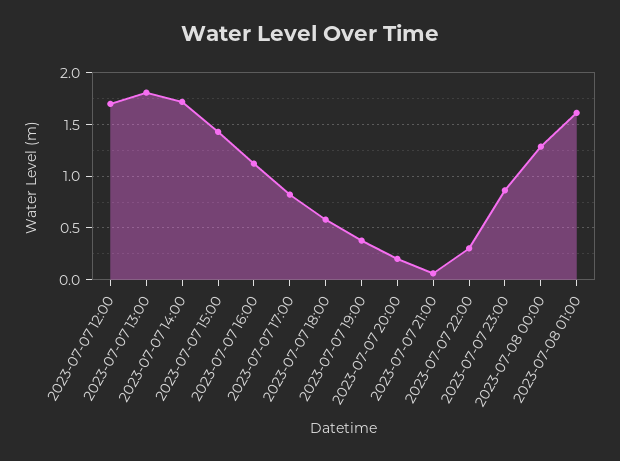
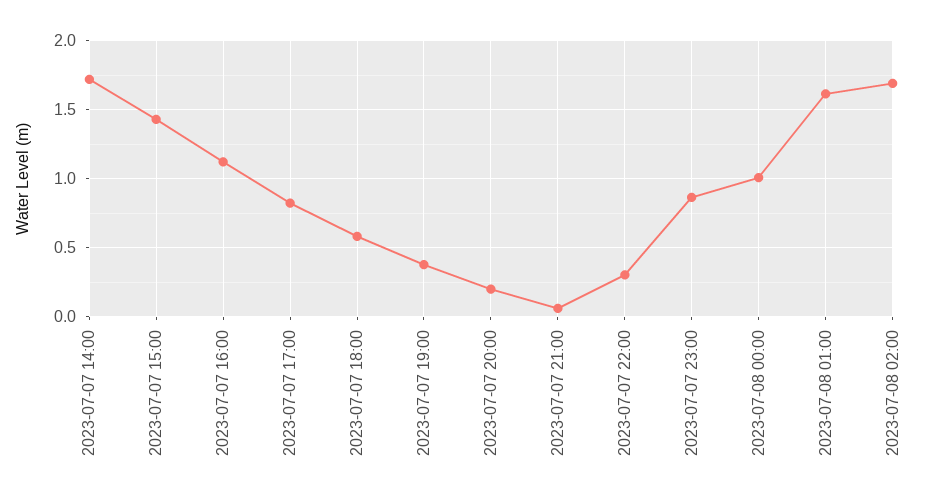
2023-07-07 12:00: 1.7 -> none
2023-07-07 13:00: 1.8 -> none
2023-07-08 00:00: 1.3 -> 1
2023-07-08 02:00: none -> 1.7

